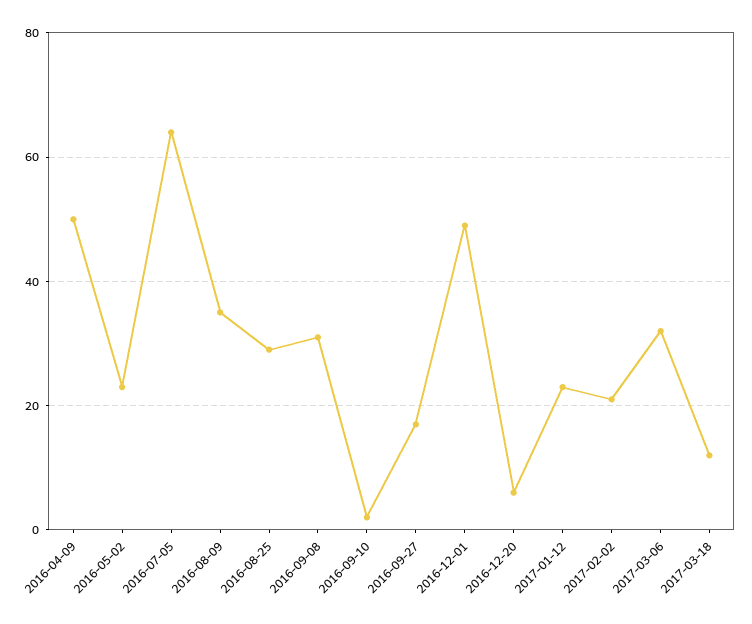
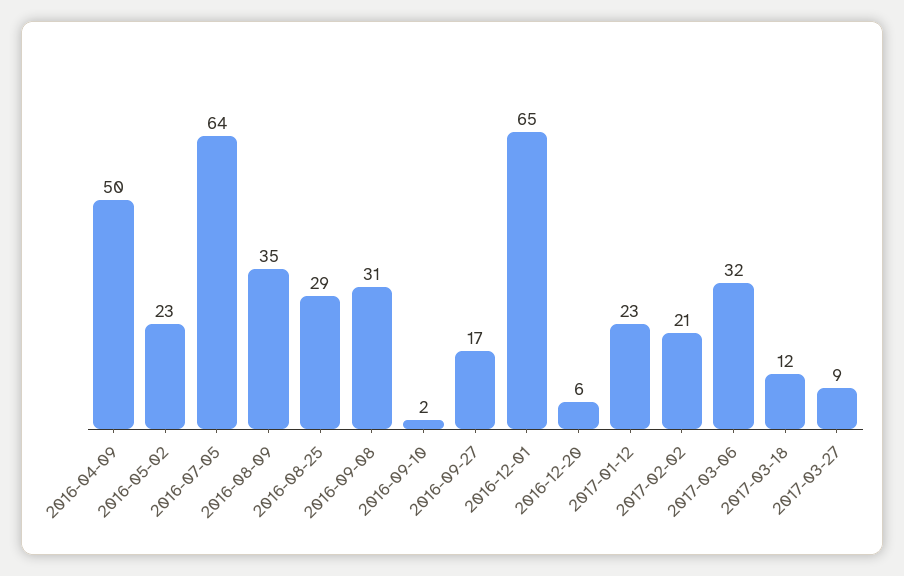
2016-12-01: 50 -> 65
2017-03-27: none -> 9

